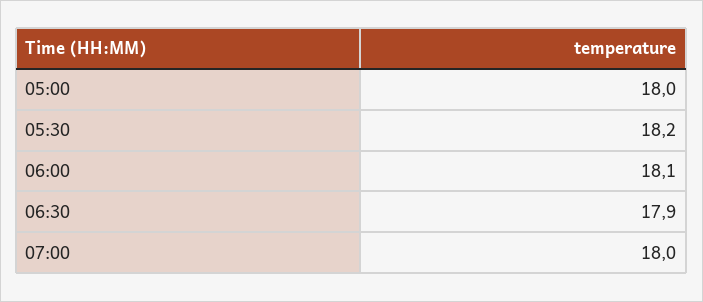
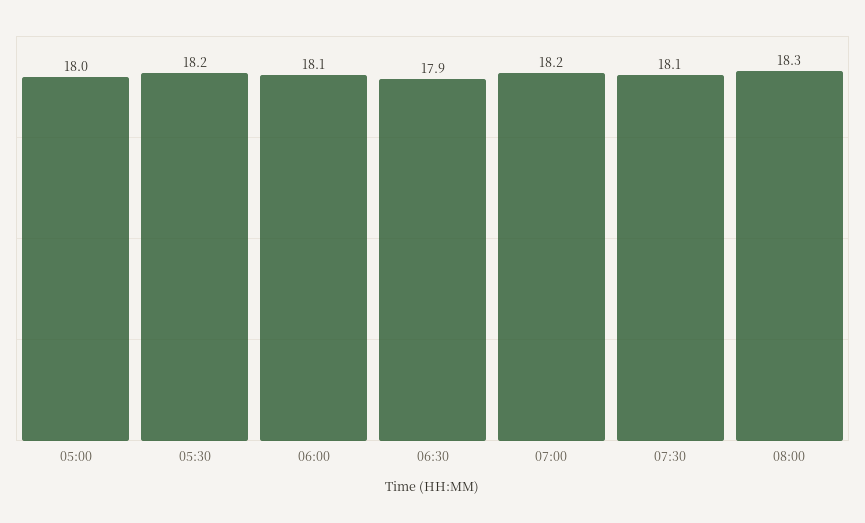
07:00: 18 -> 18.2
07:30: none -> 18.1
08:00: none -> 18.3

